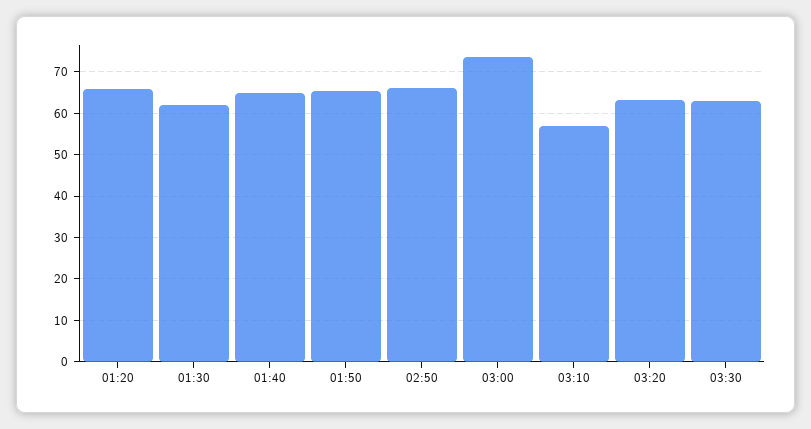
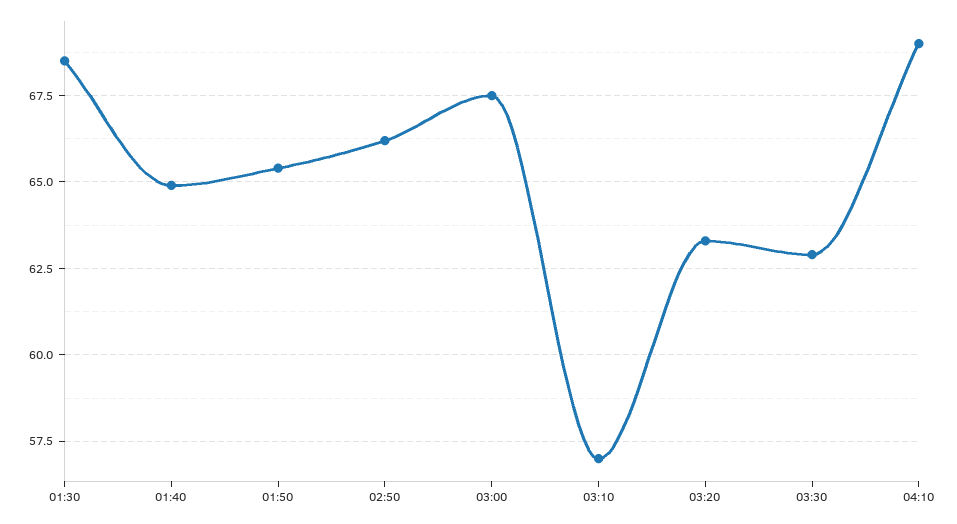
01:20: 66 -> none
01:30: 62 -> 68.5
03:00: 74 -> 67.5
04:10: none -> 69

